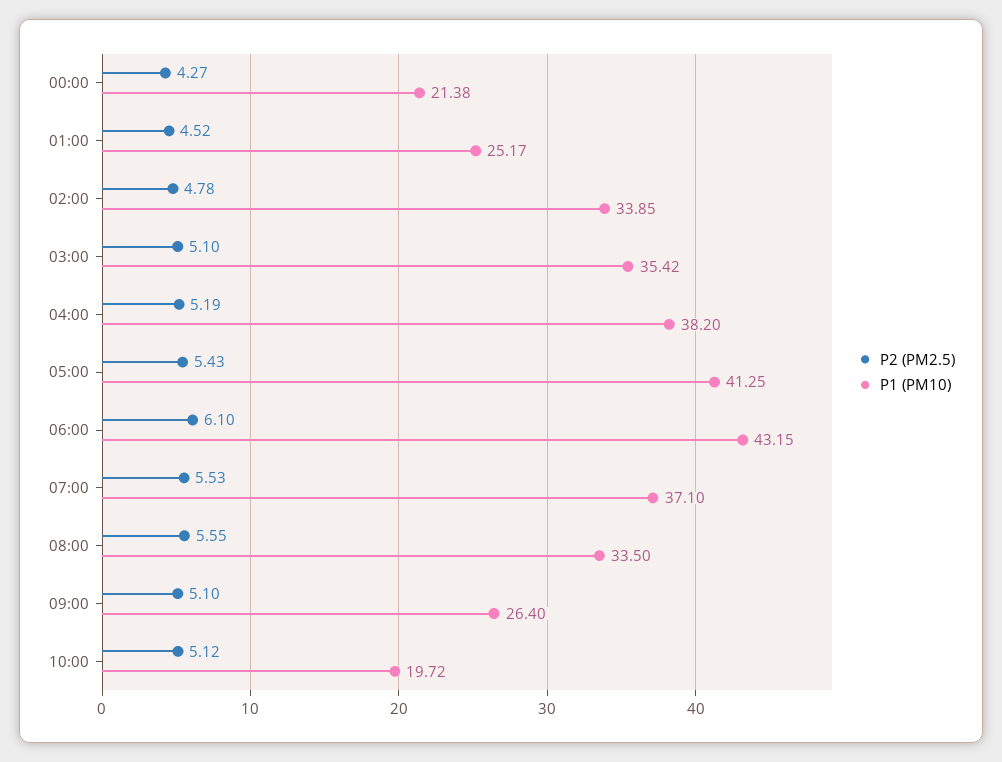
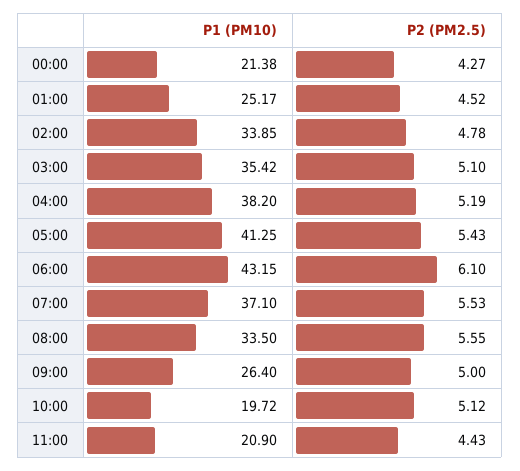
P2 (PM2.5), 09:00: 5.1 -> 5
P1 (PM10), 11:00: none -> 20.9
P2 (PM2.5), 11:00: none -> 4.43

